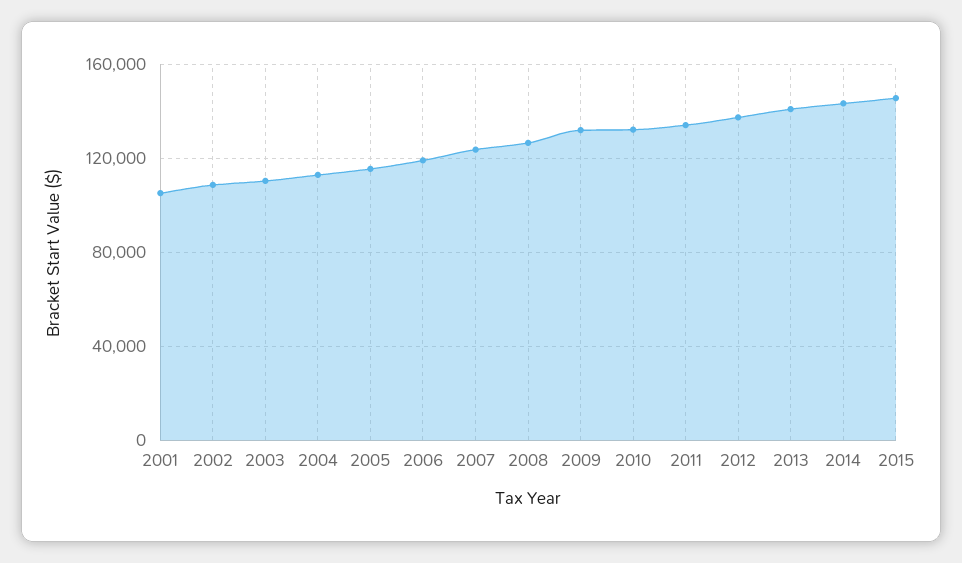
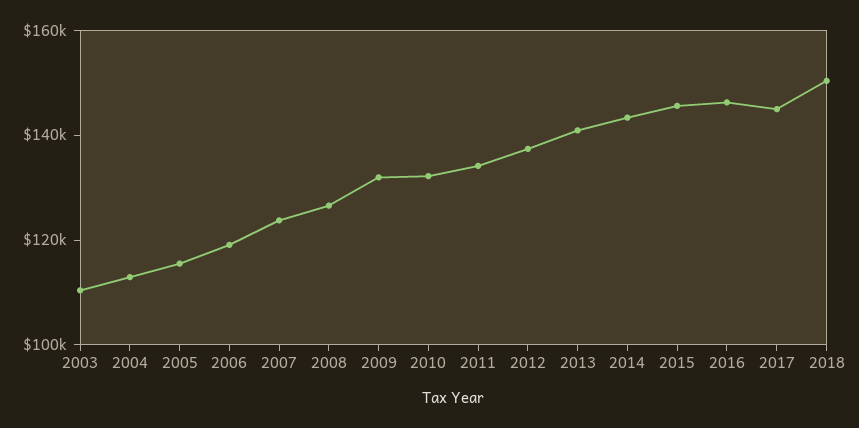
2001: 105000 -> none
2002: 110000 -> none
2016: none -> 145000
2017: none -> 145000
2018: none -> 150000

